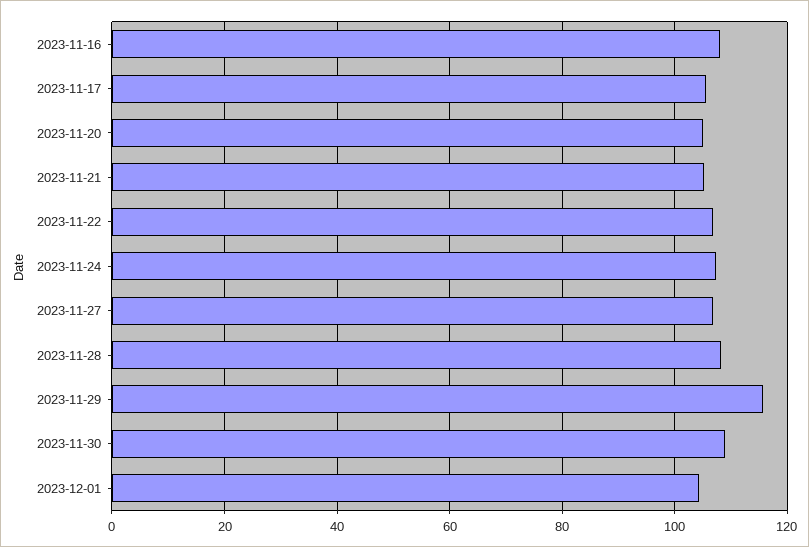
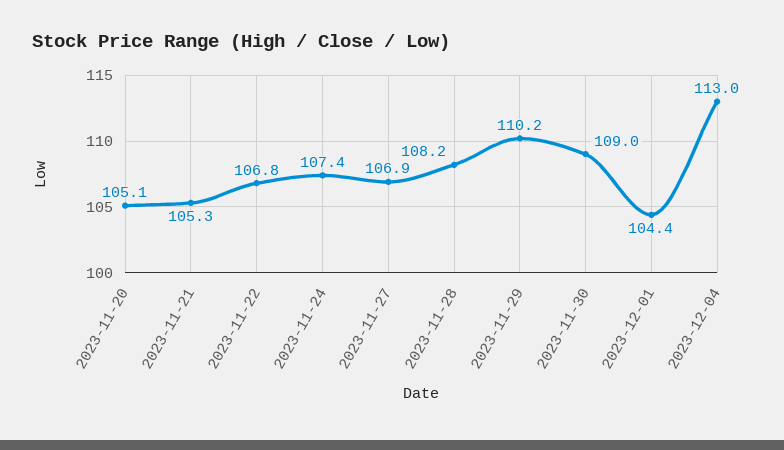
2023-11-16: 108 -> none
2023-11-17: 106 -> none
2023-11-29: 116 -> 110.2
2023-12-04: none -> 113

